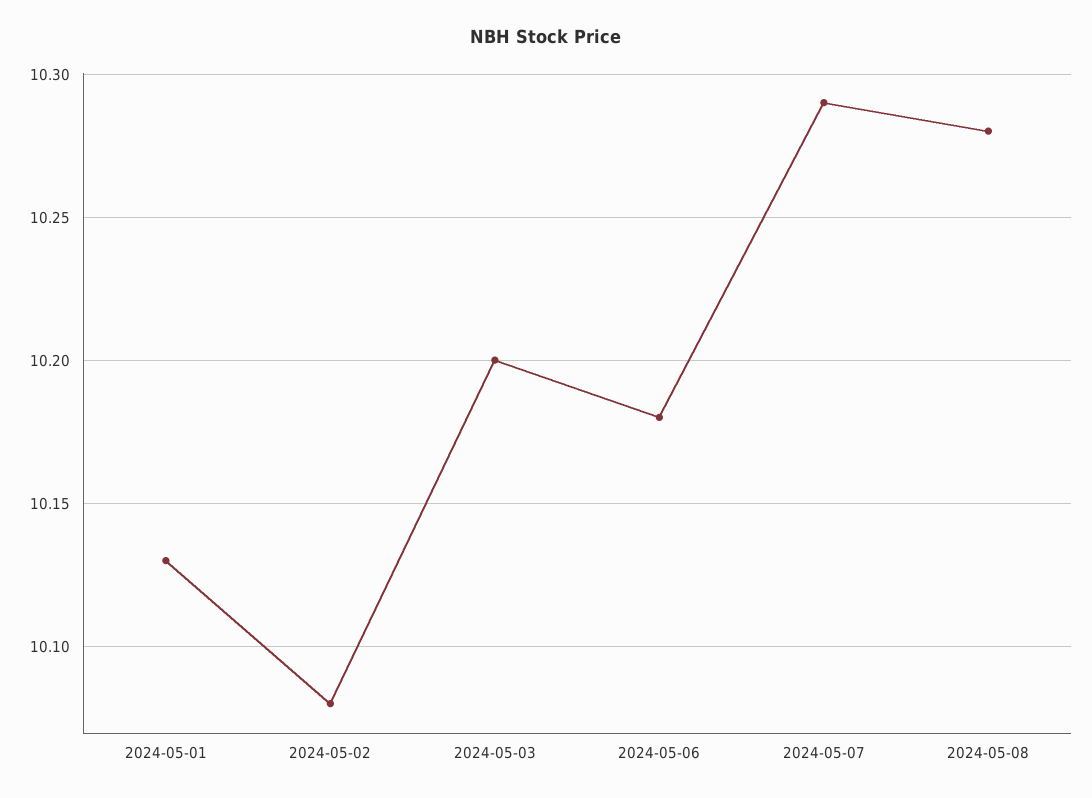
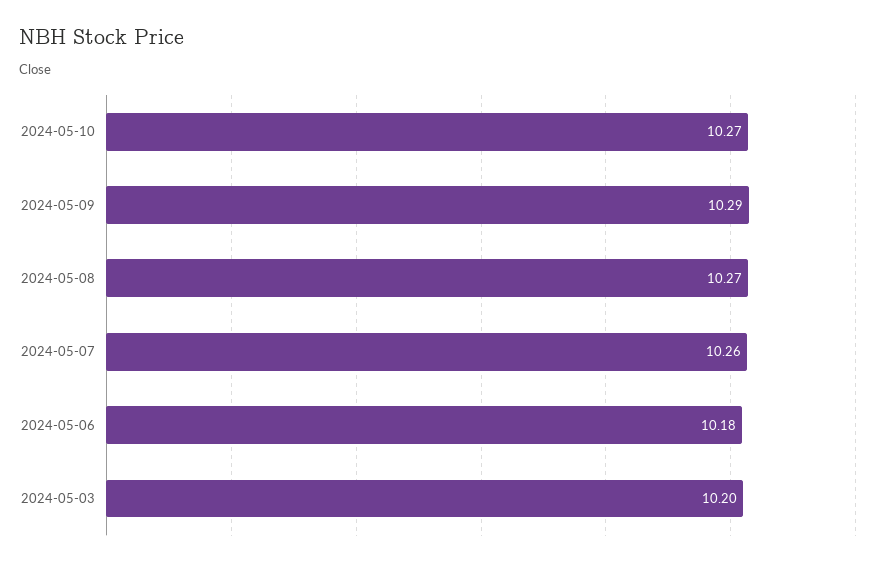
2024-05-01: 10.13 -> none
2024-05-02: 10.08 -> none
2024-05-07: 10.29 -> 10.26
2024-05-08: 10.28 -> 10.27
2024-05-10: none -> 10.27
2024-05-09: none -> 10.29

